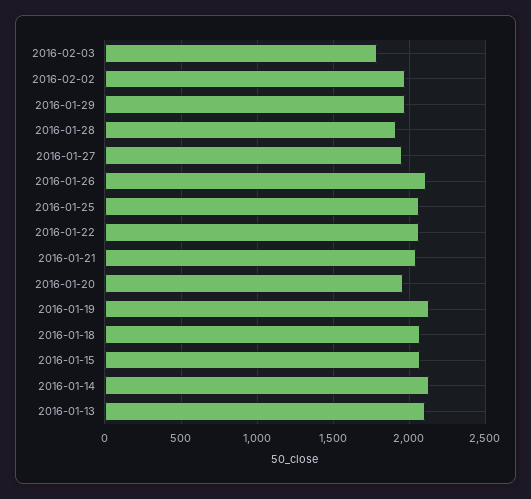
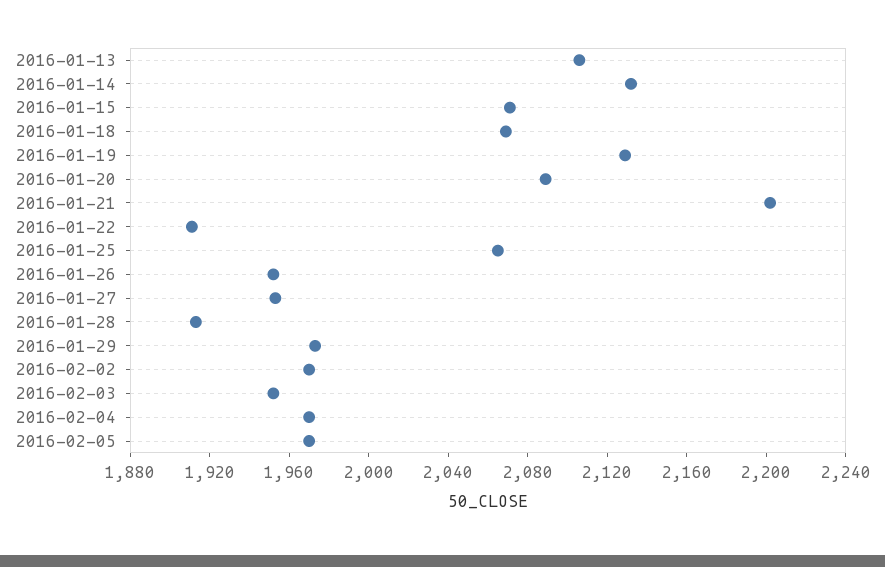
2016-02-03: 1800 -> 1950
2016-01-26: 2100 -> 1950
2016-01-22: 2050 -> 1910
2016-01-21: 2050 -> 2200
2016-01-20: 1950 -> 2090
2016-02-04: none -> 1970
2016-02-05: none -> 1970

